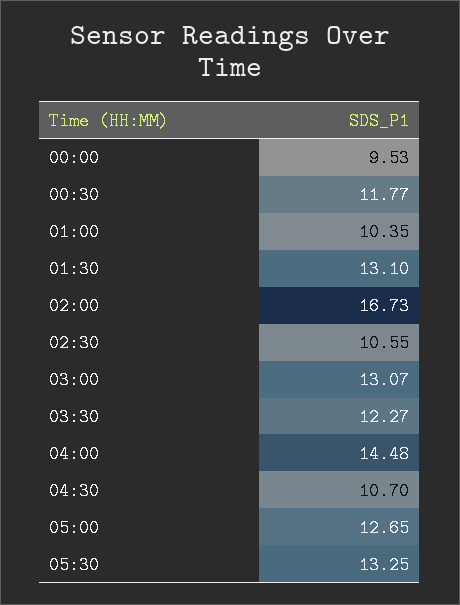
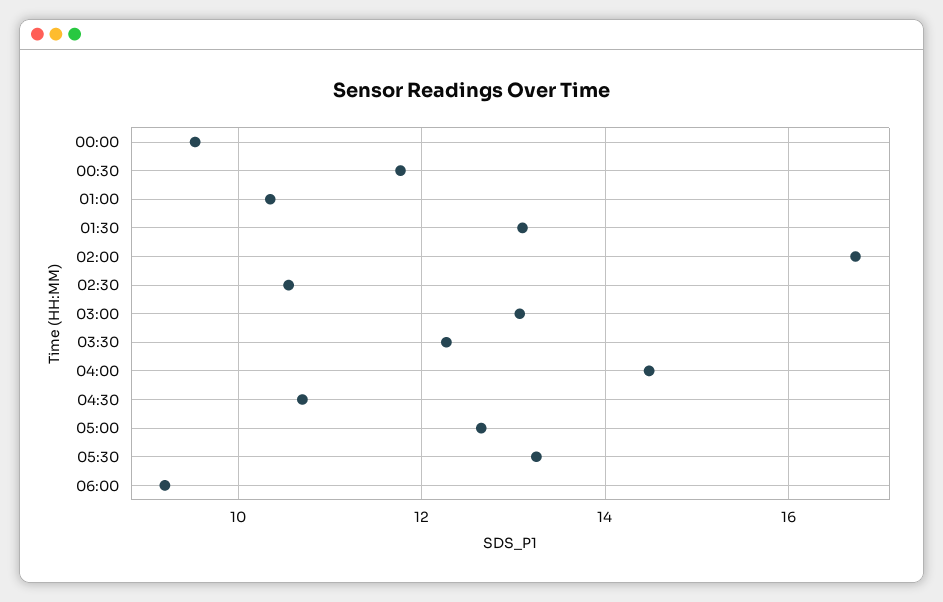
06:00: none -> 9.2

